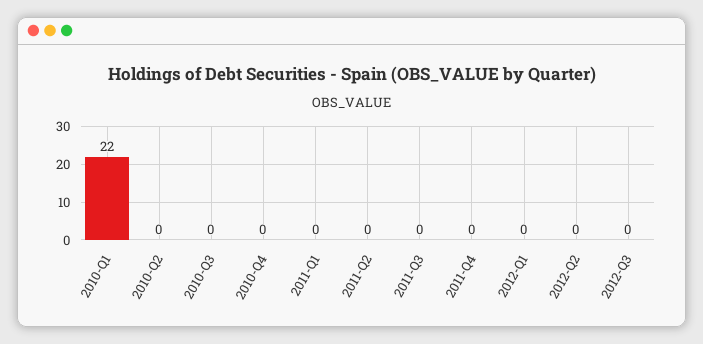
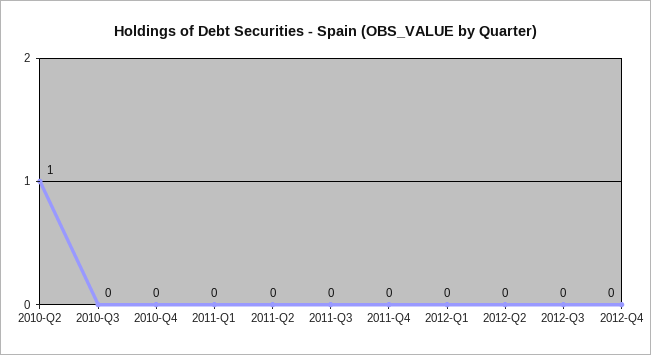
2010-Q1: 22 -> none
2010-Q2: 0 -> 1
2012-Q4: none -> 0

